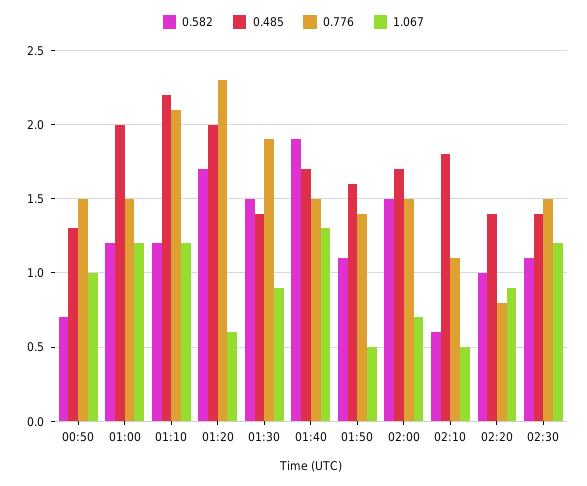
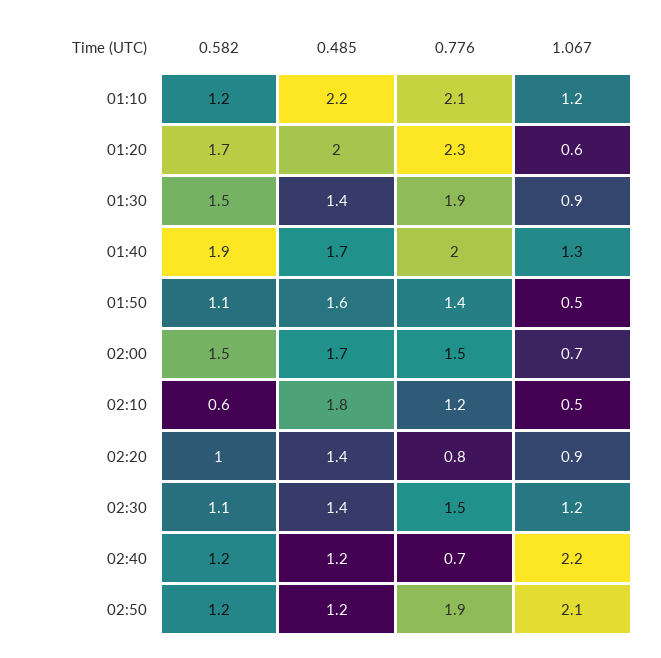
0.582, 00:50: 0.7 -> none
0.485, 00:50: 1.3 -> none
0.776, 00:50: 1.5 -> none
1.067, 00:50: 1 -> none
0.582, 01:00: 1.2 -> none
0.485, 01:00: 2 -> none
0.776, 01:00: 1.5 -> none
1.067, 01:00: 1.2 -> none
0.776, 01:40: 1.5 -> 2
0.776, 02:10: 1.1 -> 1.2
0.582, 02:40: none -> 1.2
0.485, 02:40: none -> 1.2
0.776, 02:40: none -> 0.7
1.067, 02:40: none -> 2.2
0.582, 02:50: none -> 1.2
0.485, 02:50: none -> 1.2
0.776, 02:50: none -> 1.9
1.067, 02:50: none -> 2.1

